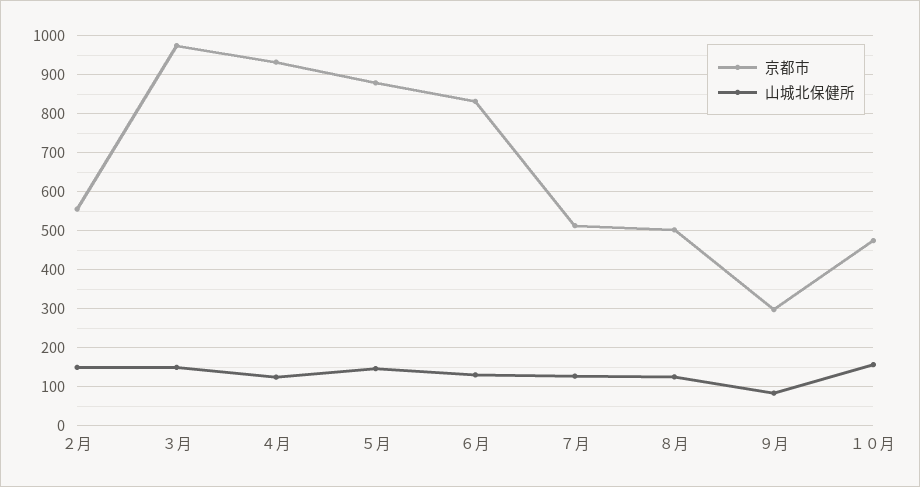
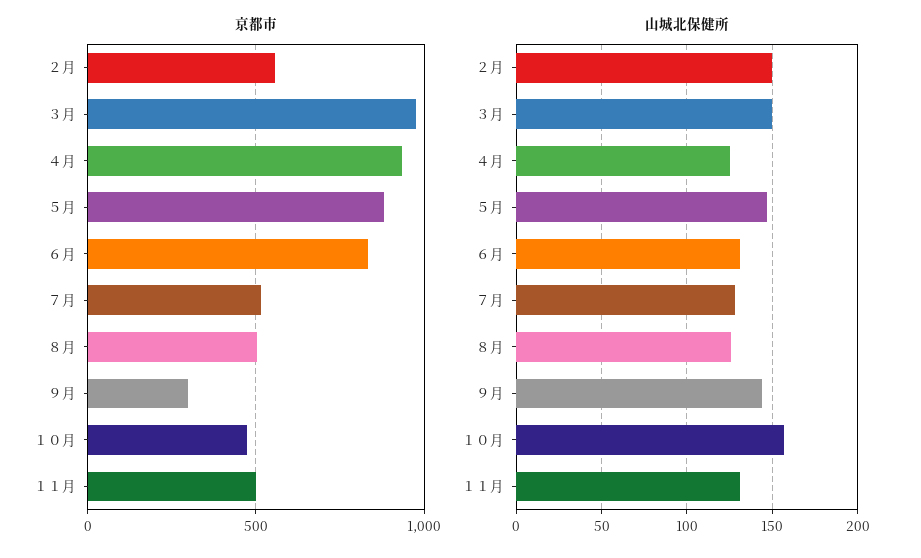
山城北保健所, ９月: 80 -> 145
京都市, １１月: none -> 500
山城北保健所, １１月: none -> 130

